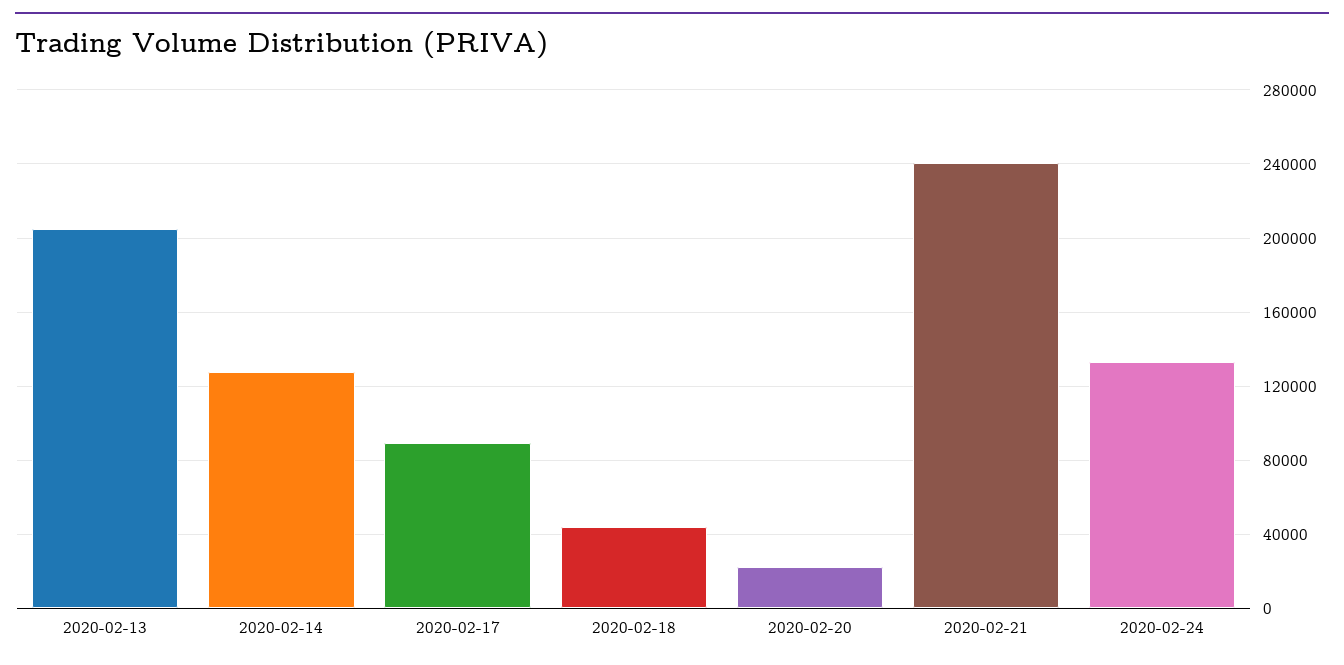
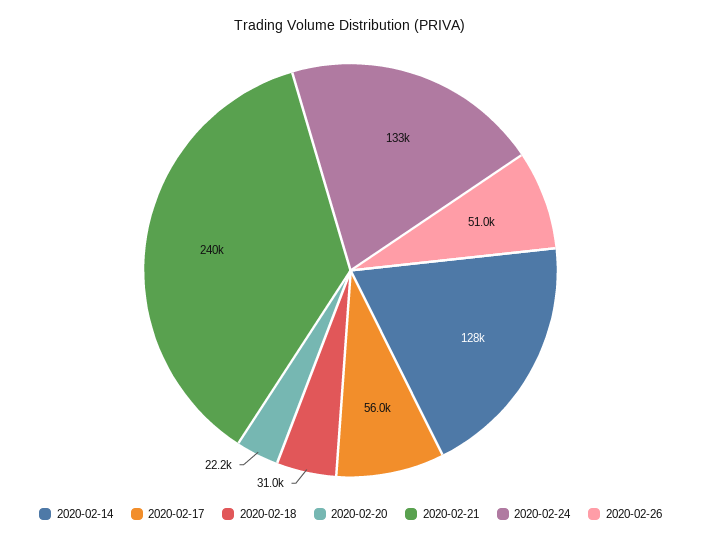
2020-02-13: 205000 -> none
2020-02-17: 90000 -> 56000
2020-02-18: 45000 -> 31000
2020-02-26: none -> 51000

